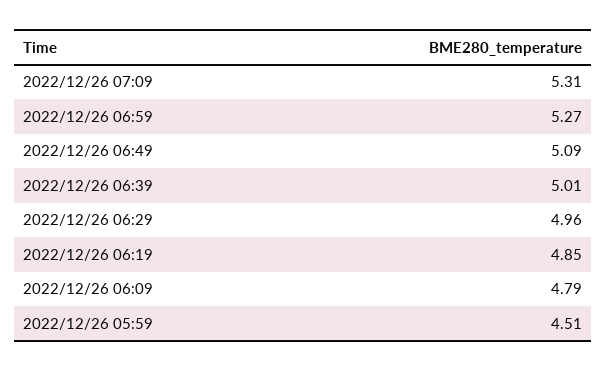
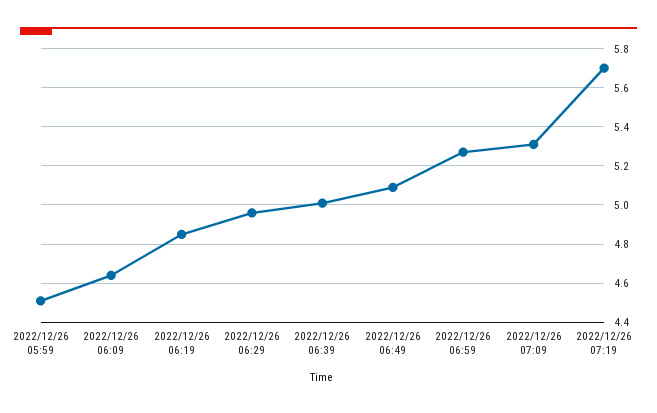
2022/12/26 06:09: 4.79 -> 4.65
2022/12/26 07:19: none -> 5.7

